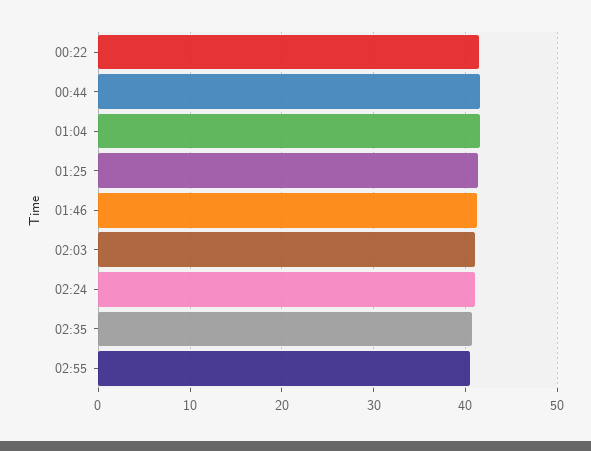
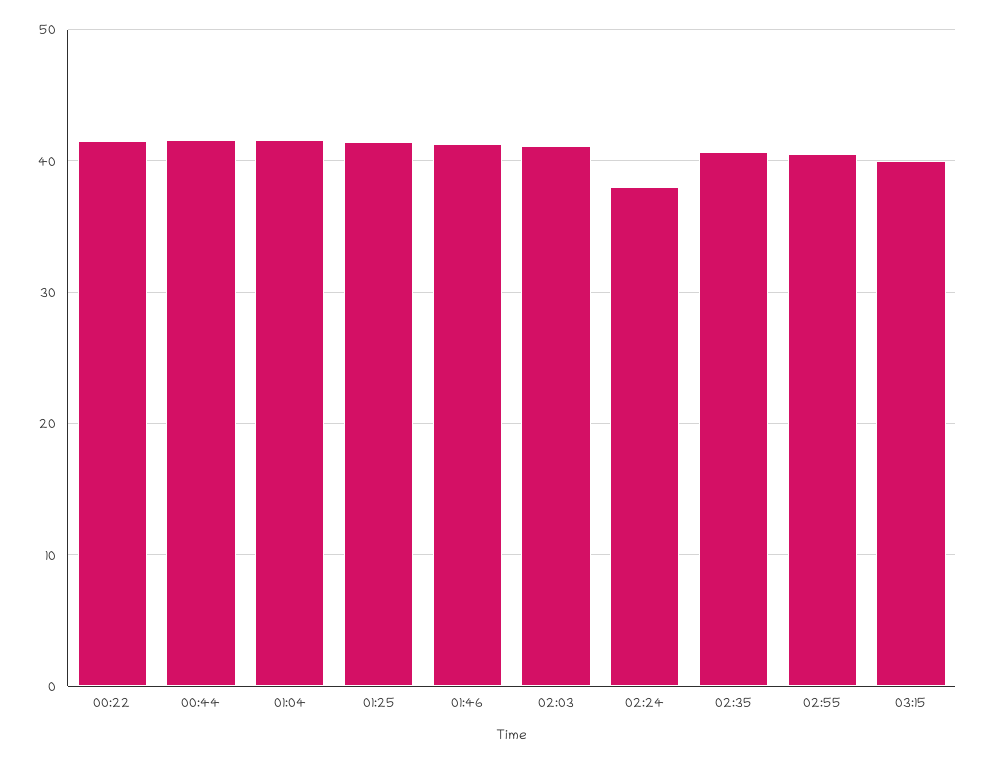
02:24: 41 -> 38
03:15: none -> 40

